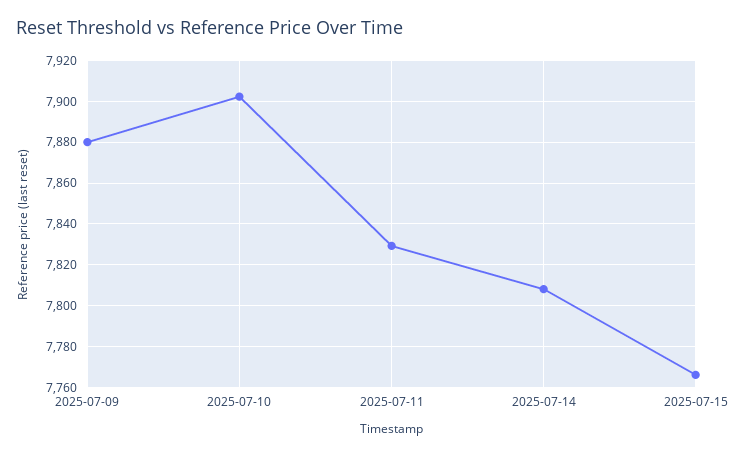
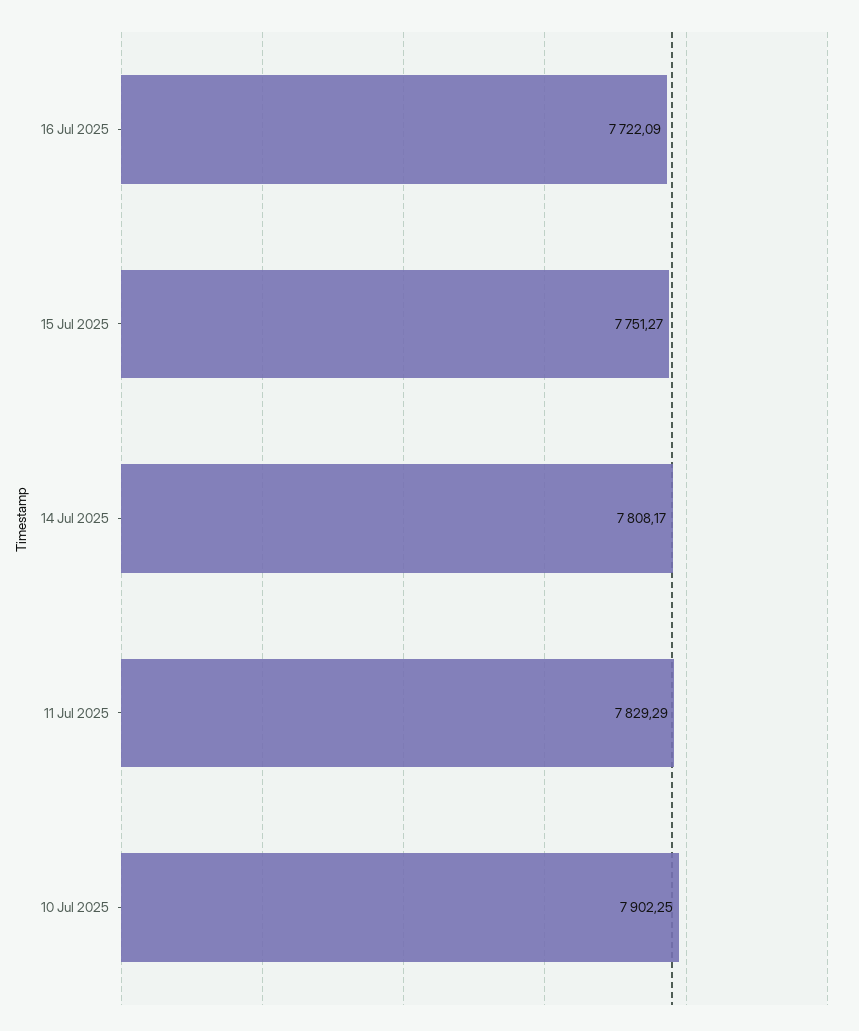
2025-07-09: 7880 -> none
2025-07-15: 7765 -> 7751.27
16 Jul 2025: none -> 7722.09

